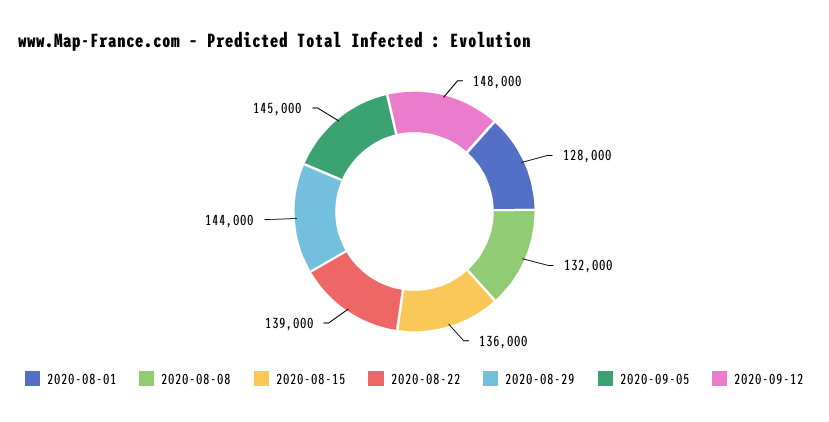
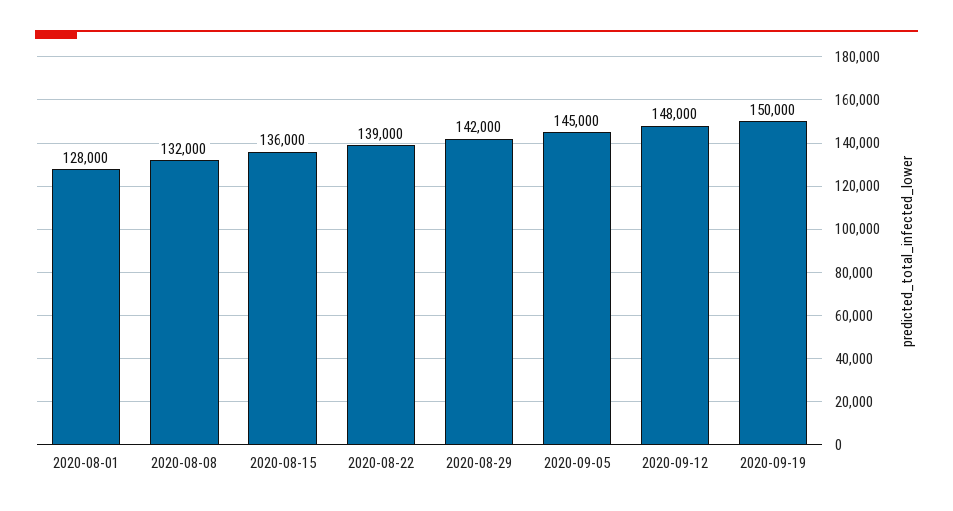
2020-08-29: 144000 -> 142000
2020-09-19: none -> 150000

